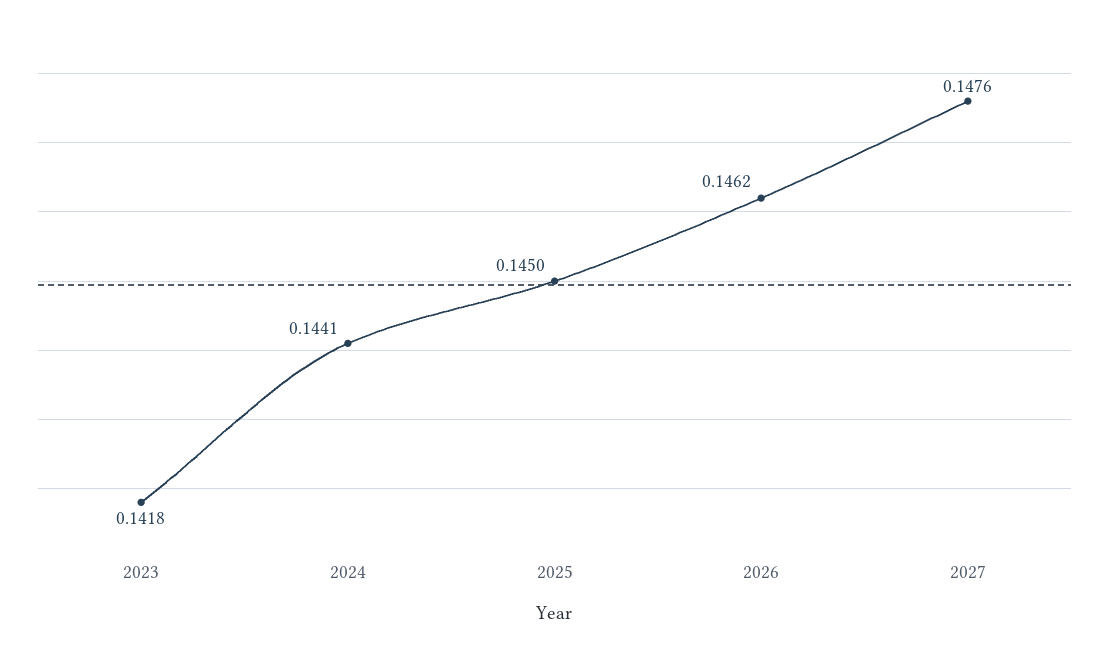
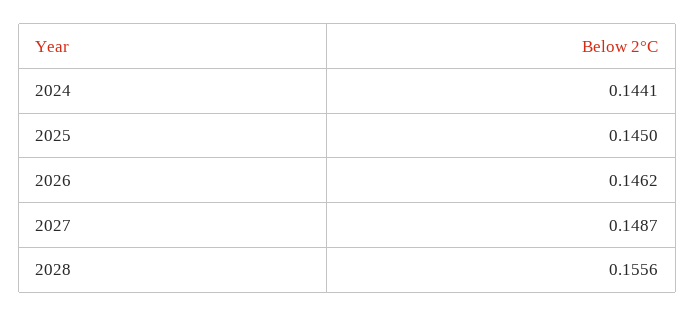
2023: 0.1418 -> none
2027: 0.1476 -> 0.1487
2028: none -> 0.1556

